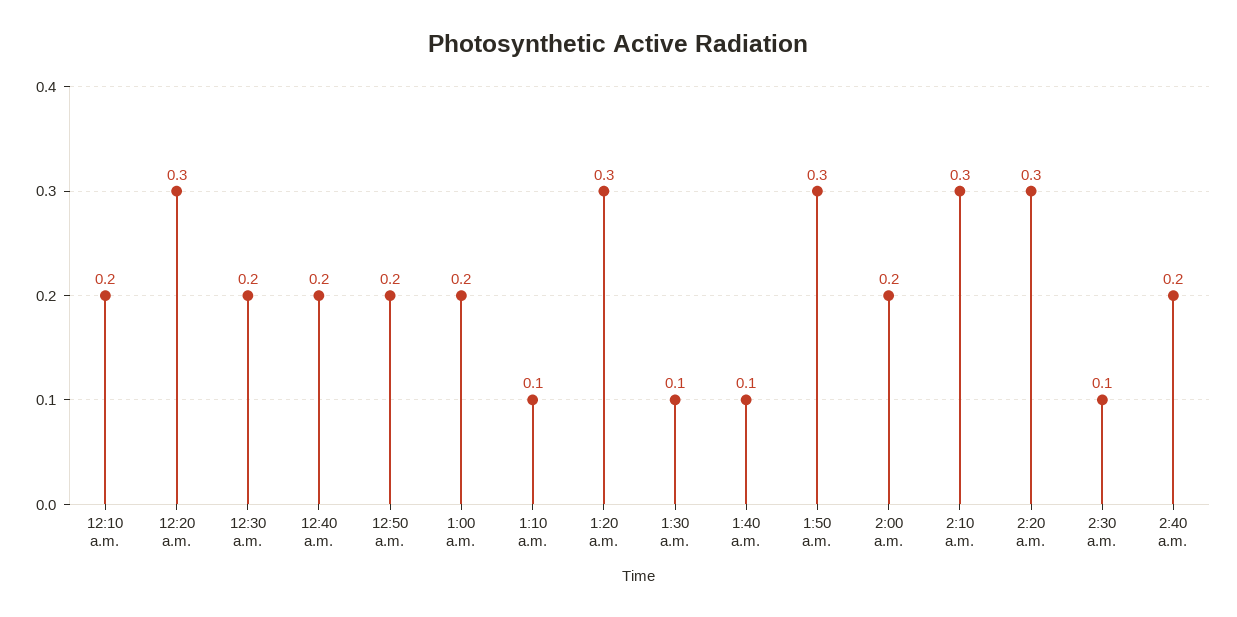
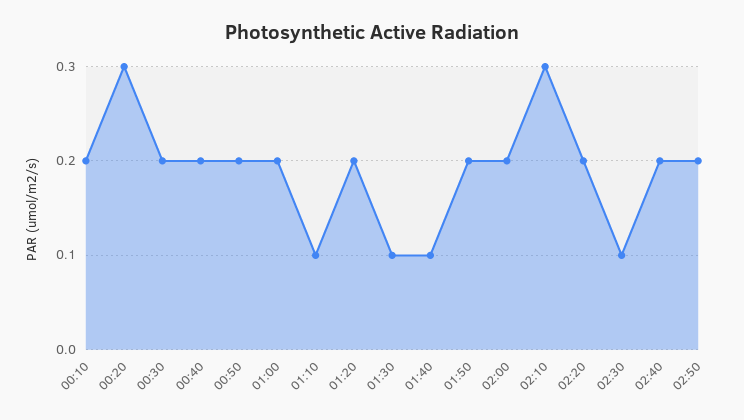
1:20 a.m.: 0.3 -> 0.2
1:50 a.m.: 0.3 -> 0.2
2:20 a.m.: 0.3 -> 0.2
02:50: none -> 0.2

